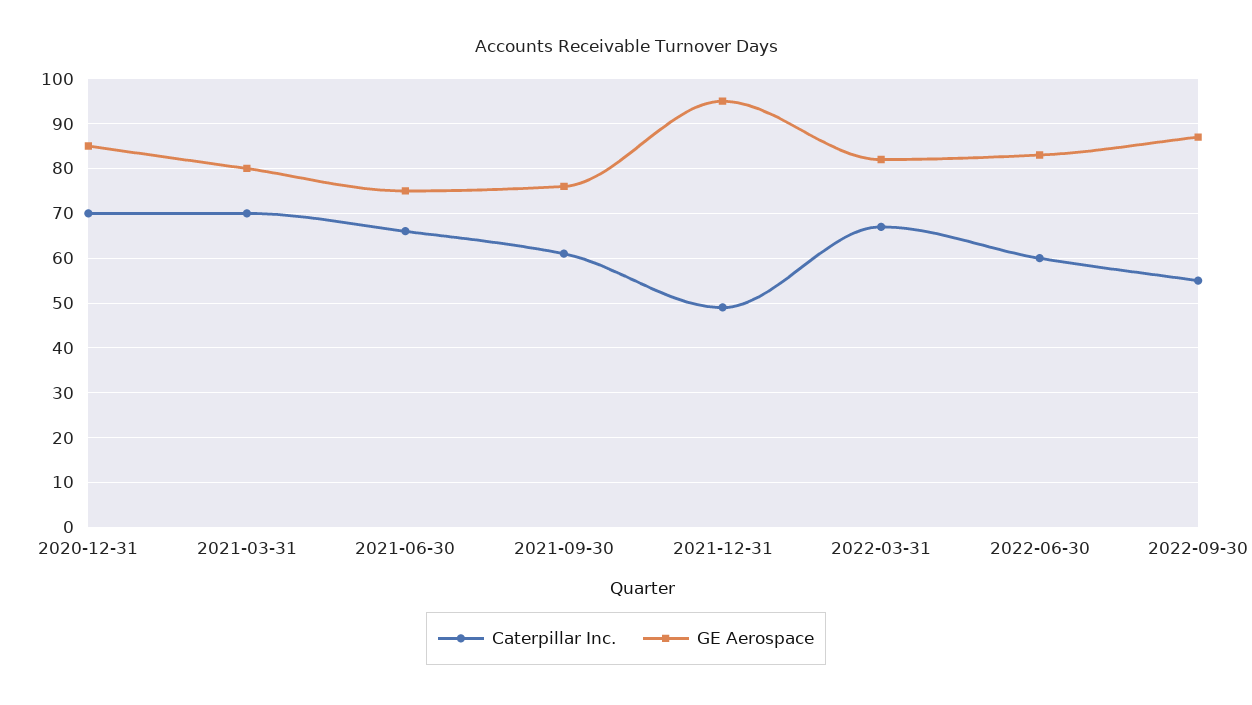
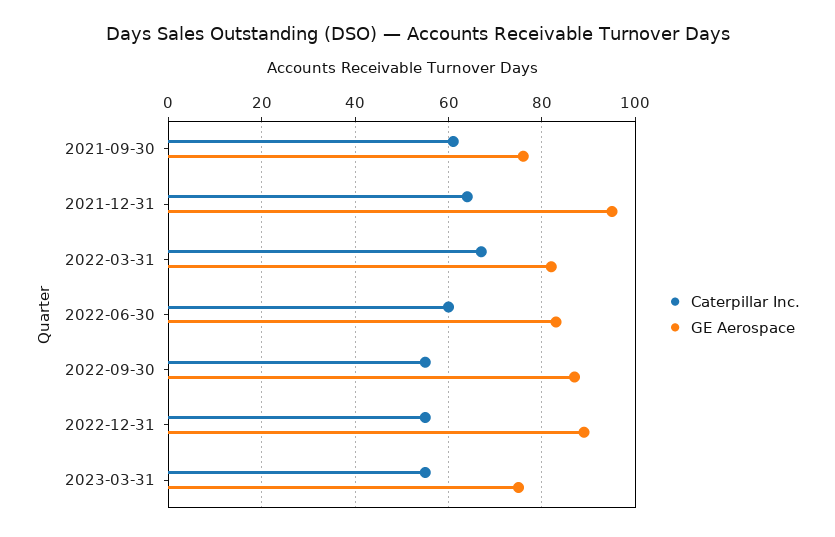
Caterpillar Inc., 2020-12-31: 70 -> none
GE Aerospace, 2020-12-31: 85 -> none
Caterpillar Inc., 2021-03-31: 70 -> none
GE Aerospace, 2021-03-31: 80 -> none
Caterpillar Inc., 2021-06-30: 65 -> none
GE Aerospace, 2021-06-30: 75 -> none
Caterpillar Inc., 2021-12-31: 50 -> 65
Caterpillar Inc., 2022-12-31: none -> 55
GE Aerospace, 2022-12-31: none -> 90
Caterpillar Inc., 2023-03-31: none -> 55
GE Aerospace, 2023-03-31: none -> 75

